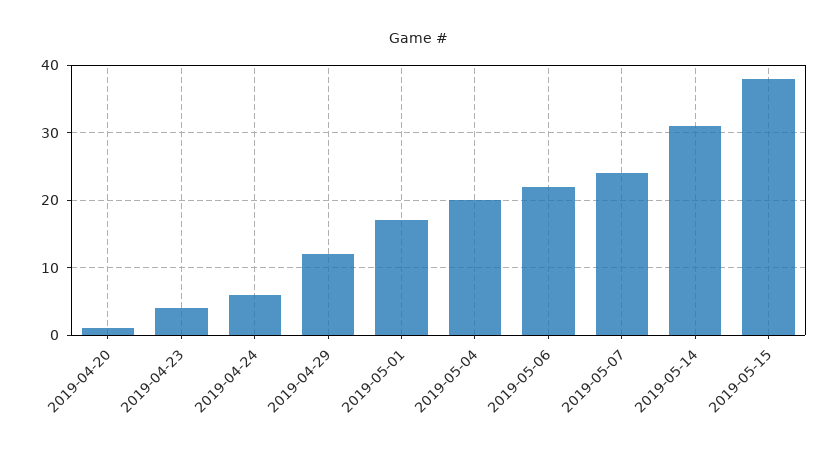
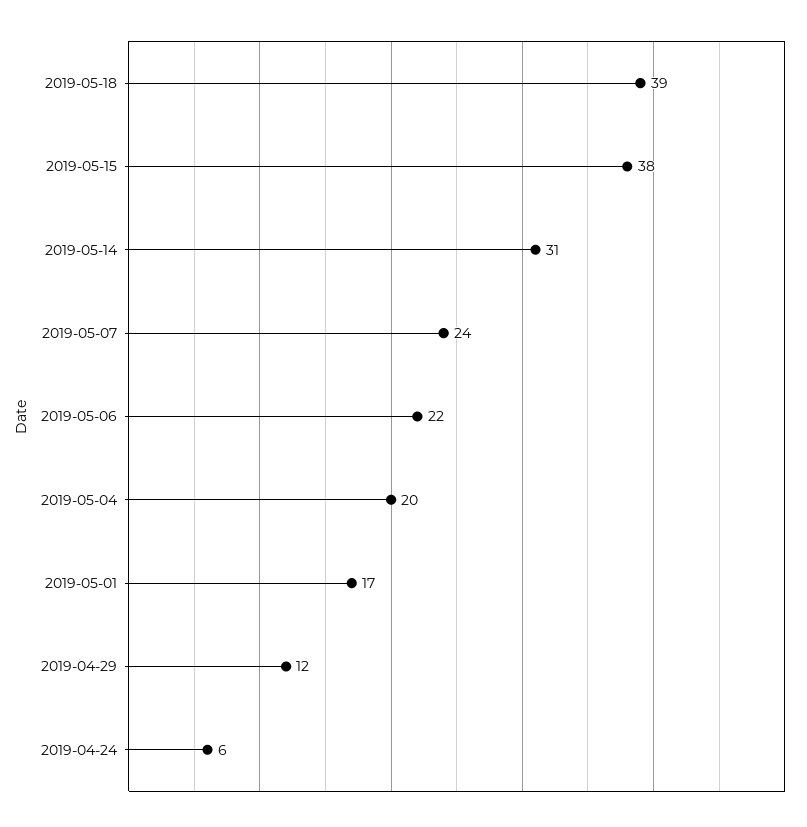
2019-04-20: 1 -> none
2019-04-23: 4 -> none
2019-05-18: none -> 39

